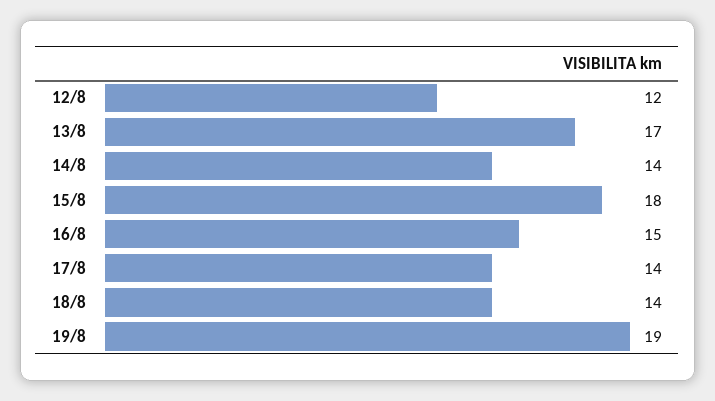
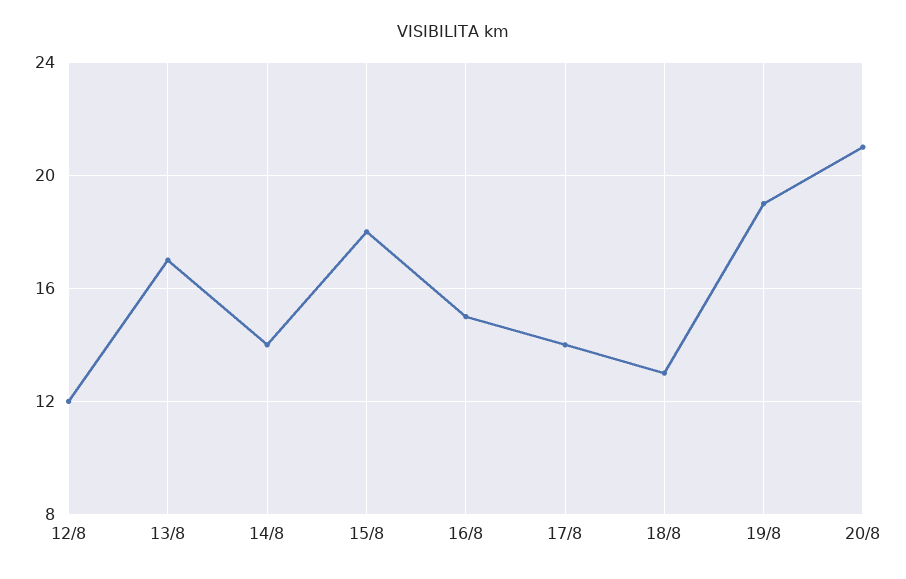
18/8: 14 -> 13
20/8: none -> 21

